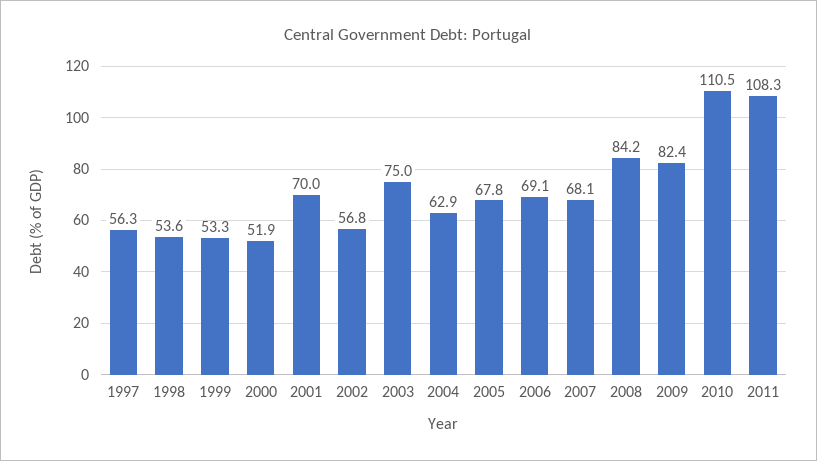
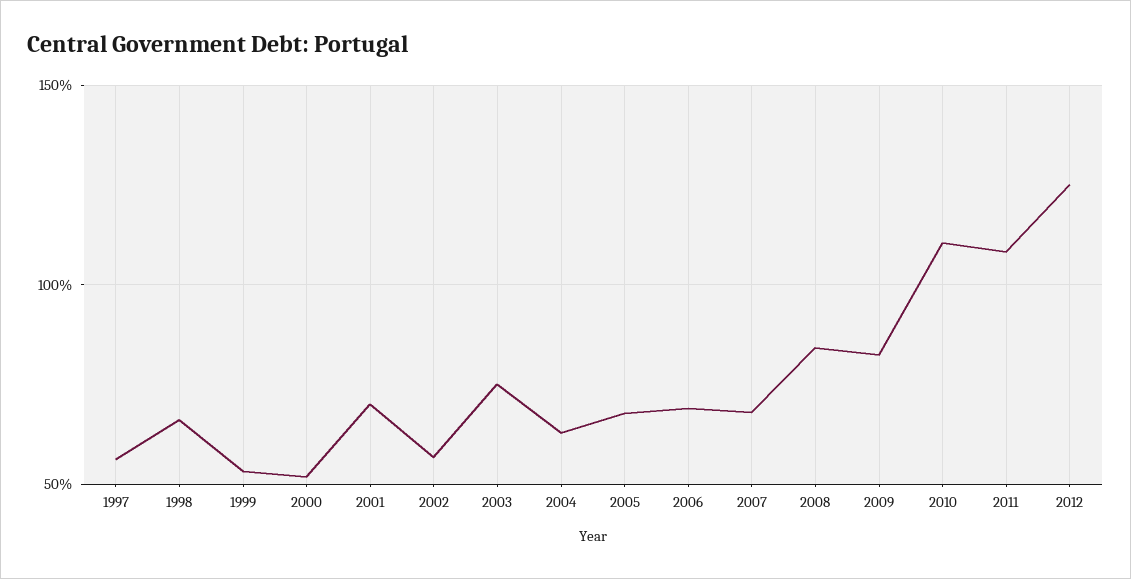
1998: 53.6 -> 65
2012: none -> 125

